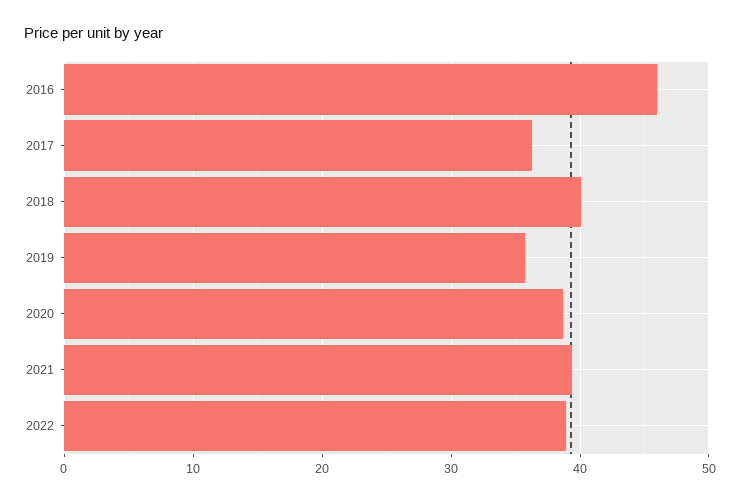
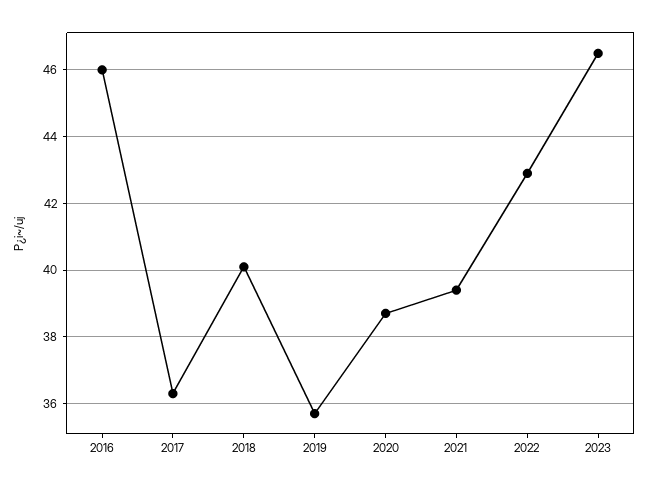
2022: 39 -> 43
2023: none -> 46.5

